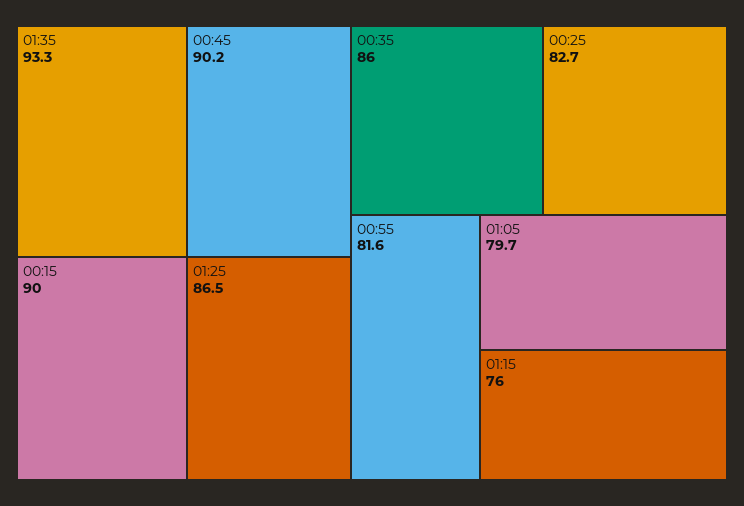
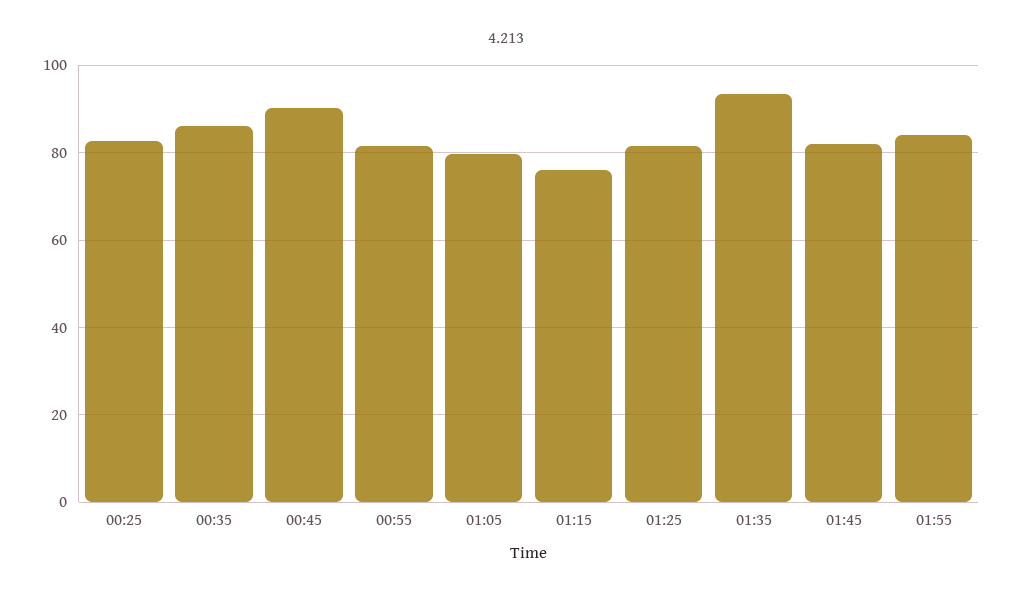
00:15: 90 -> none
01:25: 86.5 -> 82
01:45: none -> 82
01:55: none -> 84

